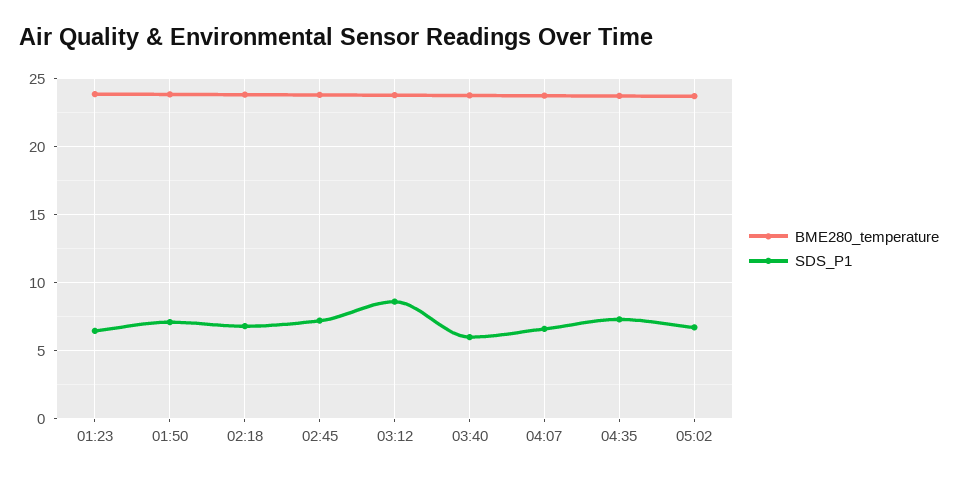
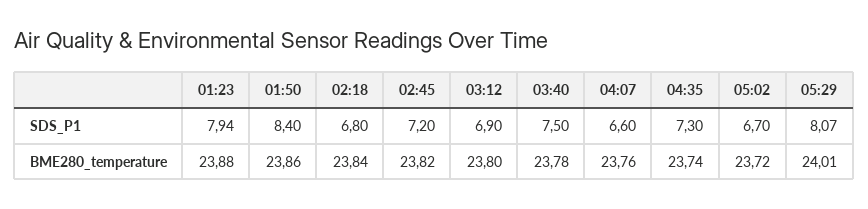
SDS_P1, 01:23: 6.5 -> 7.94
SDS_P1, 01:50: 7 -> 8.4
SDS_P1, 03:12: 8.5 -> 6.9
SDS_P1, 03:40: 6 -> 7.5
SDS_P1, 05:29: none -> 8.07
BME280_temperature, 05:29: none -> 24.01

